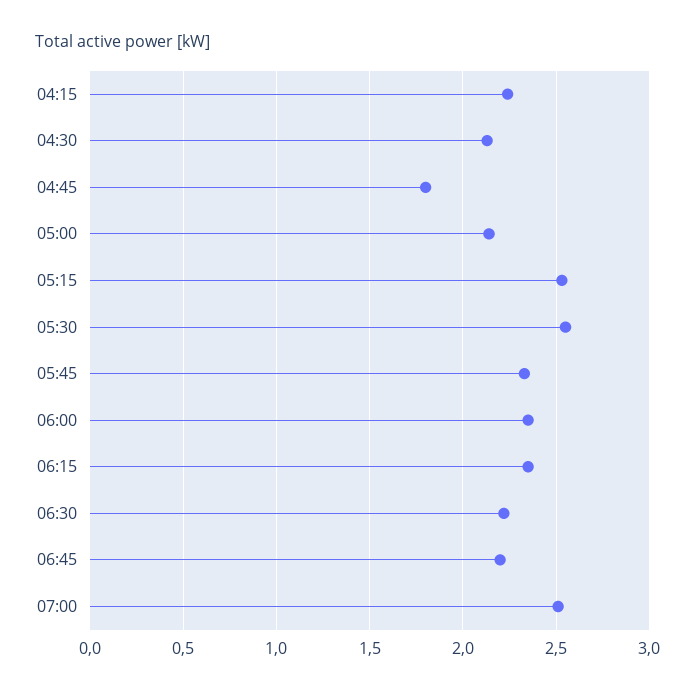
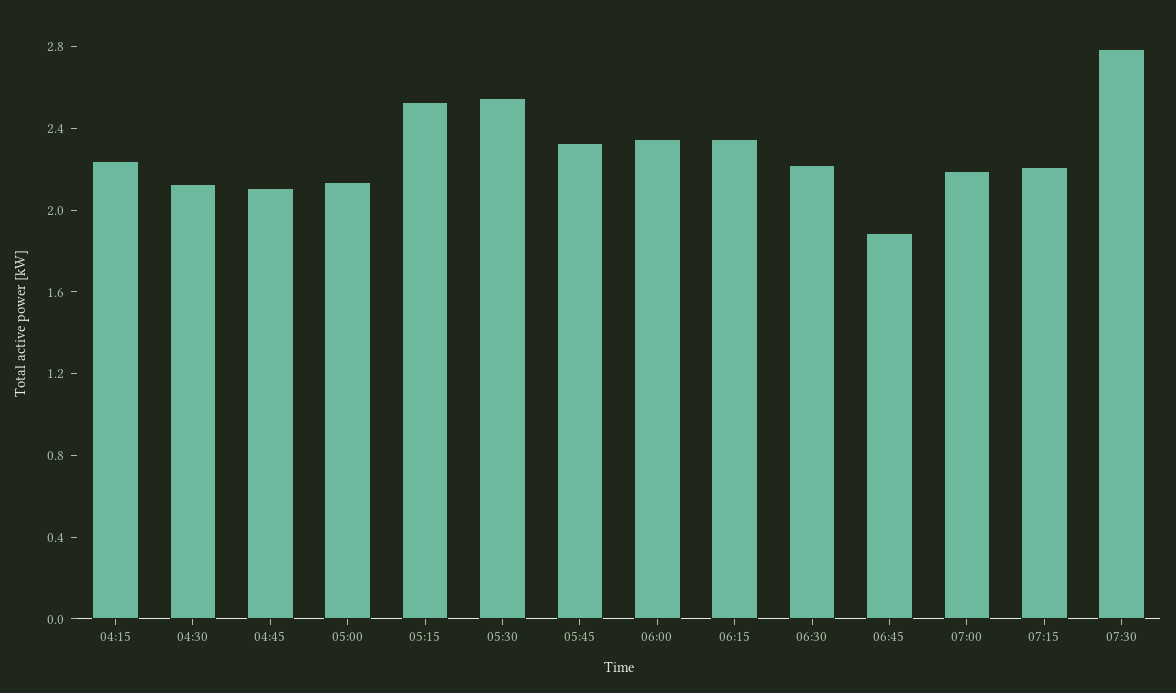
04:45: 1.8 -> 2.1
06:45: 2.2 -> 1.9
07:00: 2.5 -> 2.2
07:15: none -> 2.2
07:30: none -> 2.8

